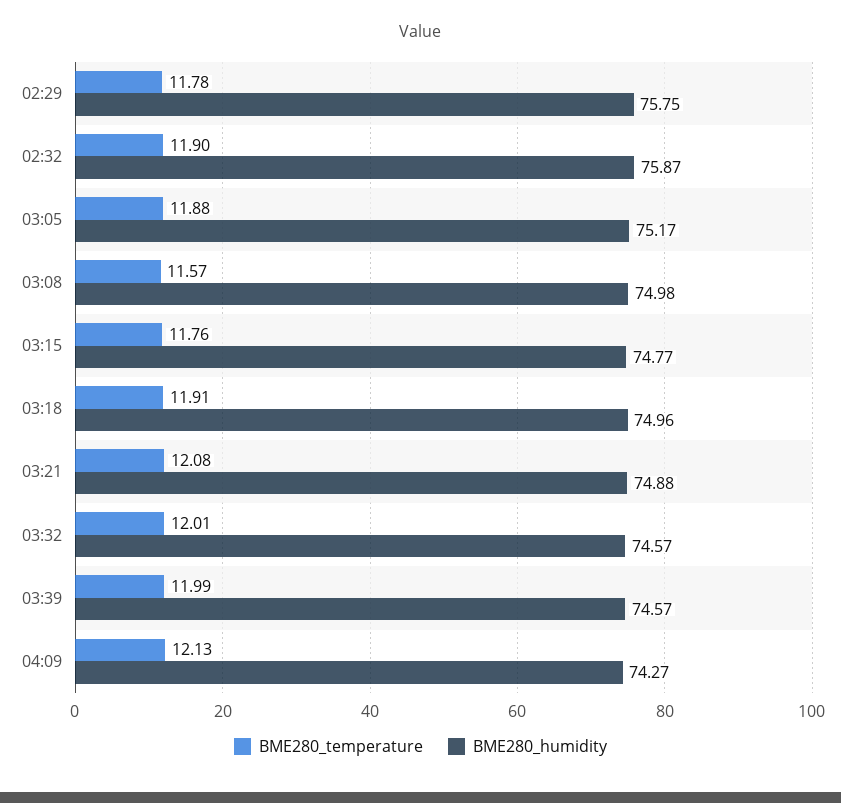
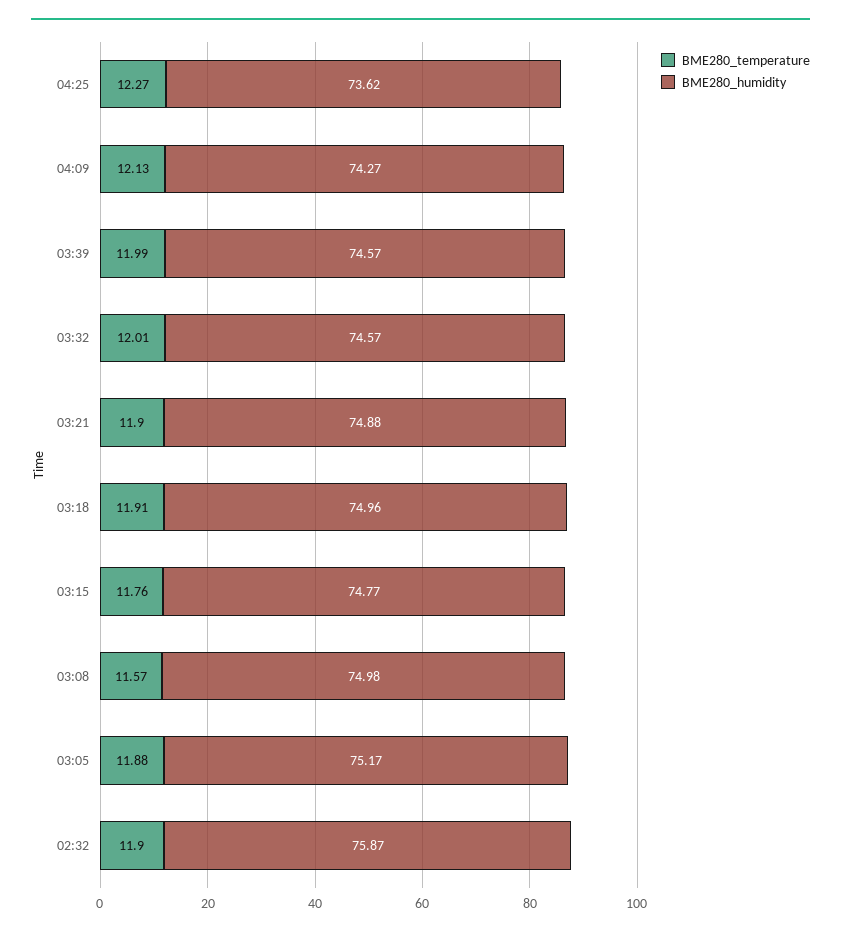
BME280_temperature, 02:29: 11.78 -> none
BME280_humidity, 02:29: 75.75 -> none
BME280_temperature, 03:21: 12.08 -> 11.9
BME280_temperature, 04:25: none -> 12.27
BME280_humidity, 04:25: none -> 73.62

